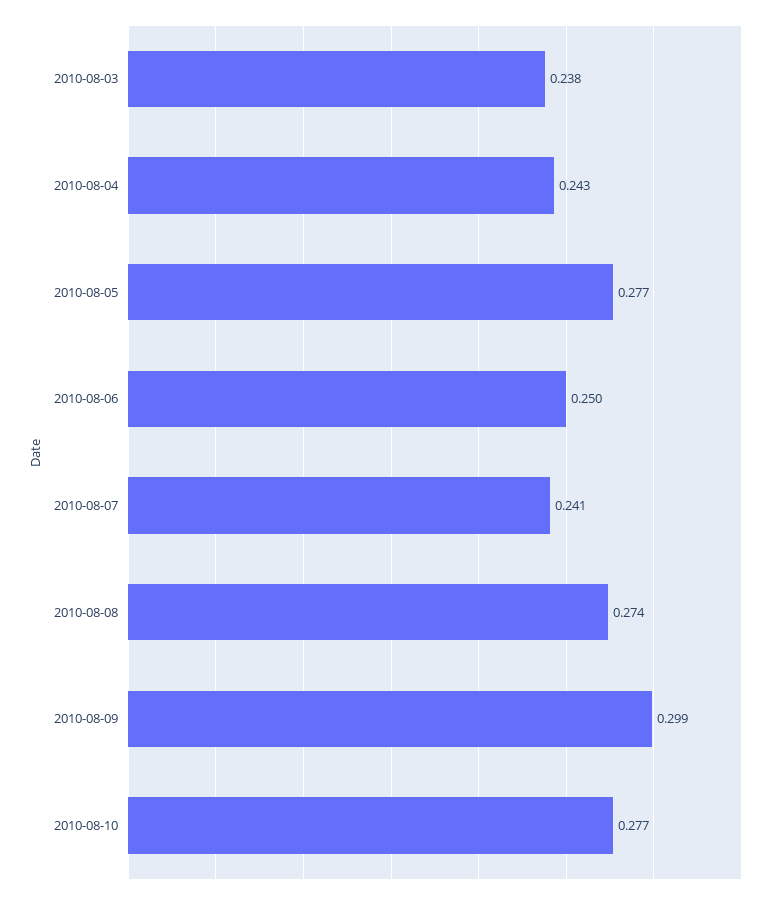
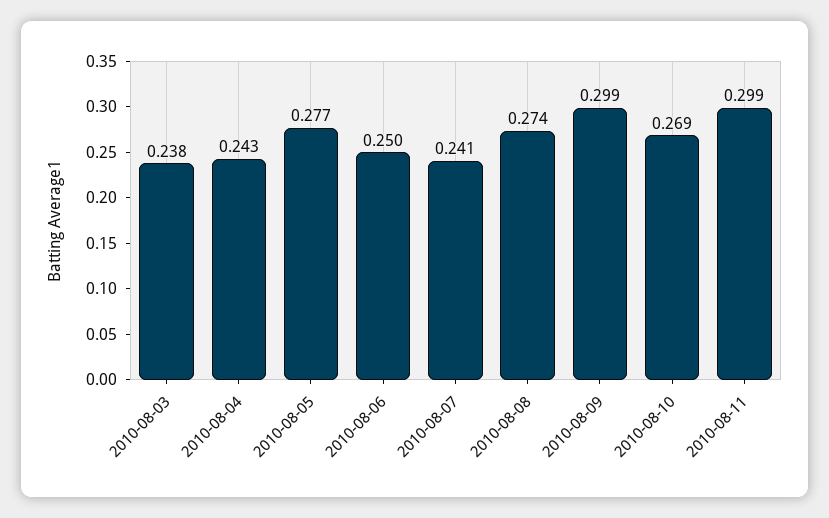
2010-08-10: 0.277 -> 0.269
2010-08-11: none -> 0.299

